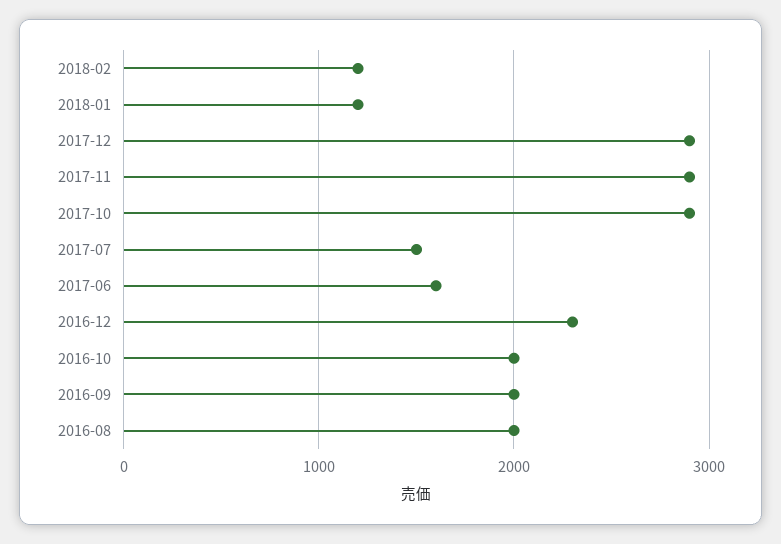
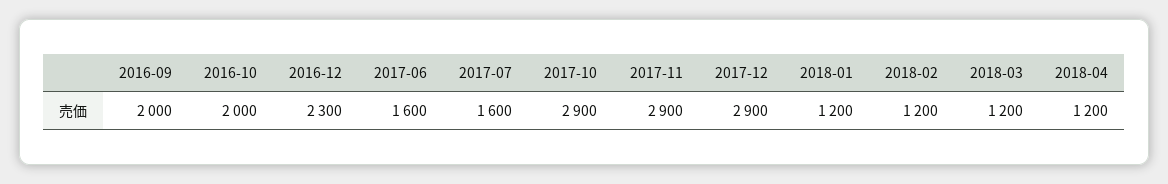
2017-07: 1500 -> 1600
2016-08: 2000 -> none
2018-03: none -> 1200
2018-04: none -> 1200

